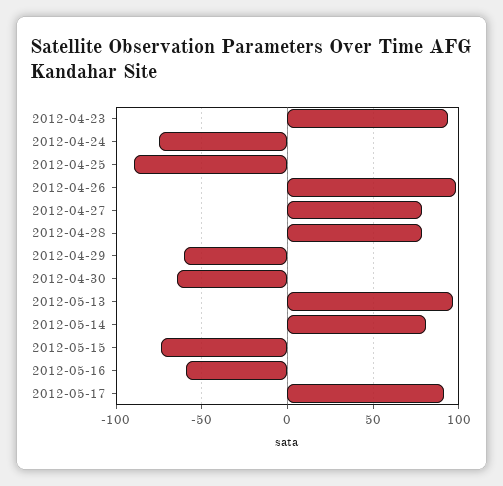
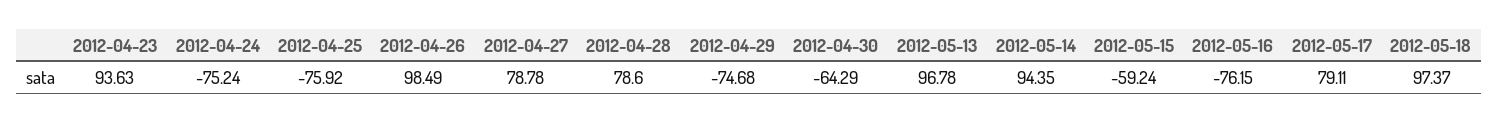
2012-04-25: -90 -> -75.92
2012-04-29: -60 -> -74.68
2012-05-14: 80 -> 94.35
2012-05-15: -75 -> -59.24
2012-05-16: -60 -> -76.15
2012-05-17: 90 -> 79.11
2012-05-18: none -> 97.37

